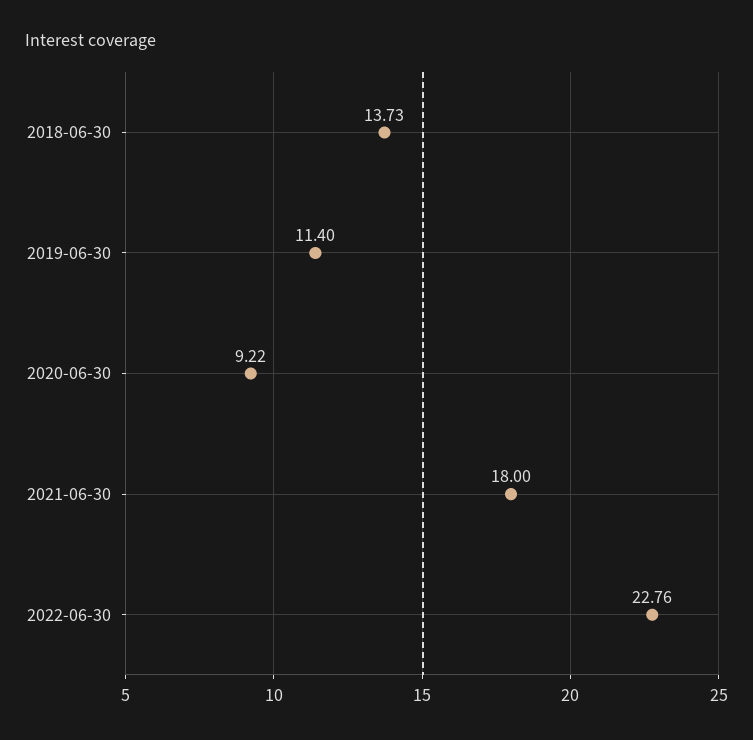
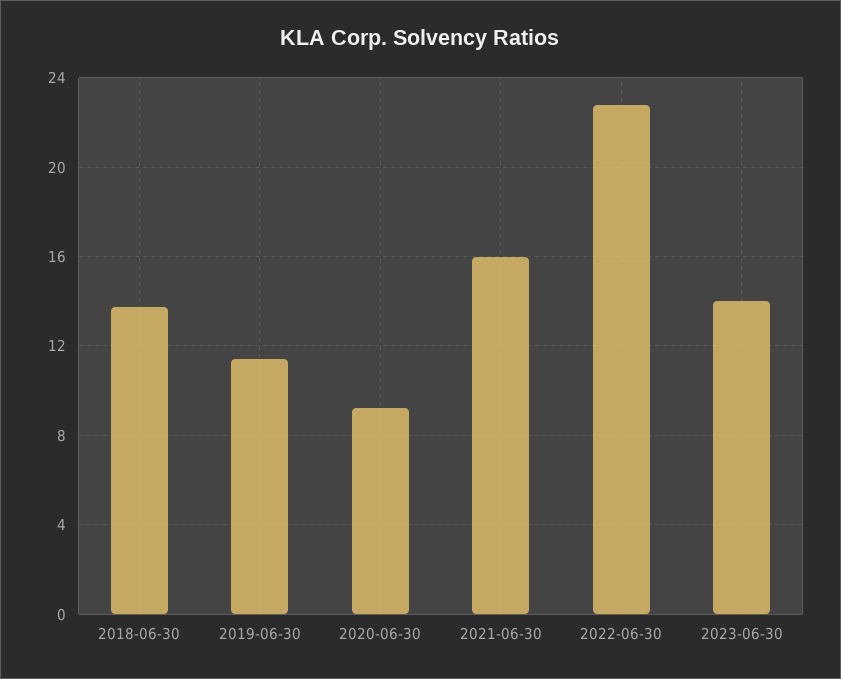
2021-06-30: 18 -> 16
2023-06-30: none -> 14

